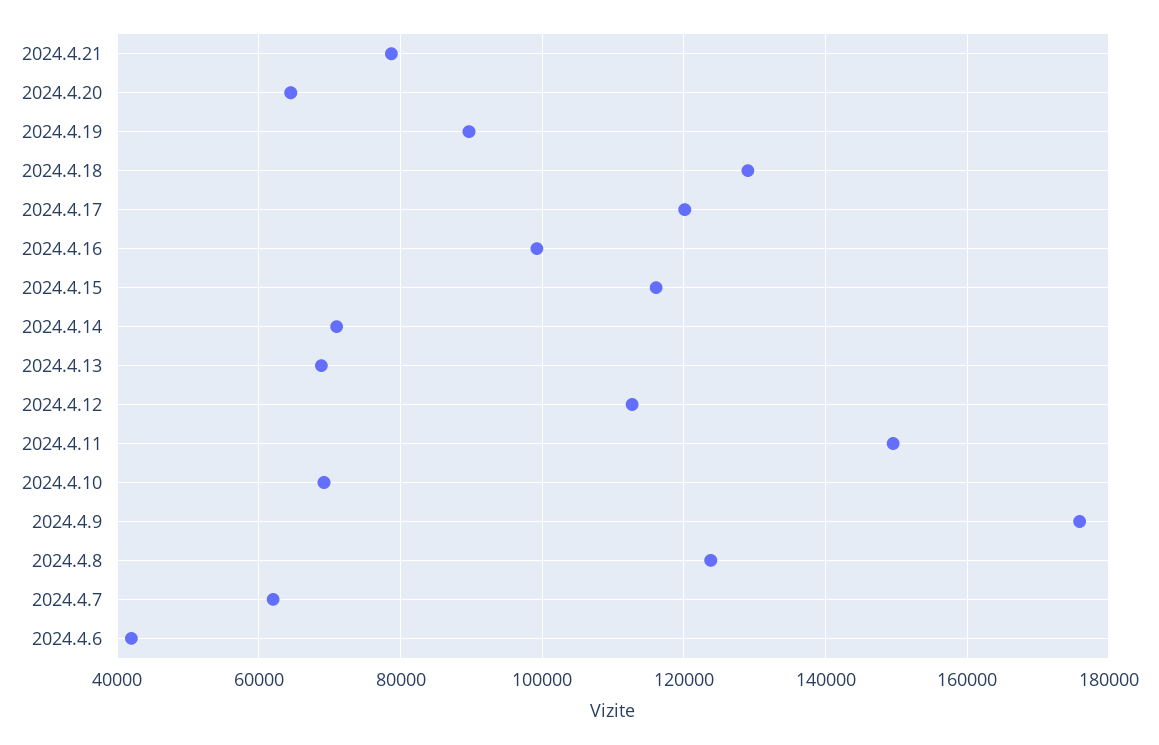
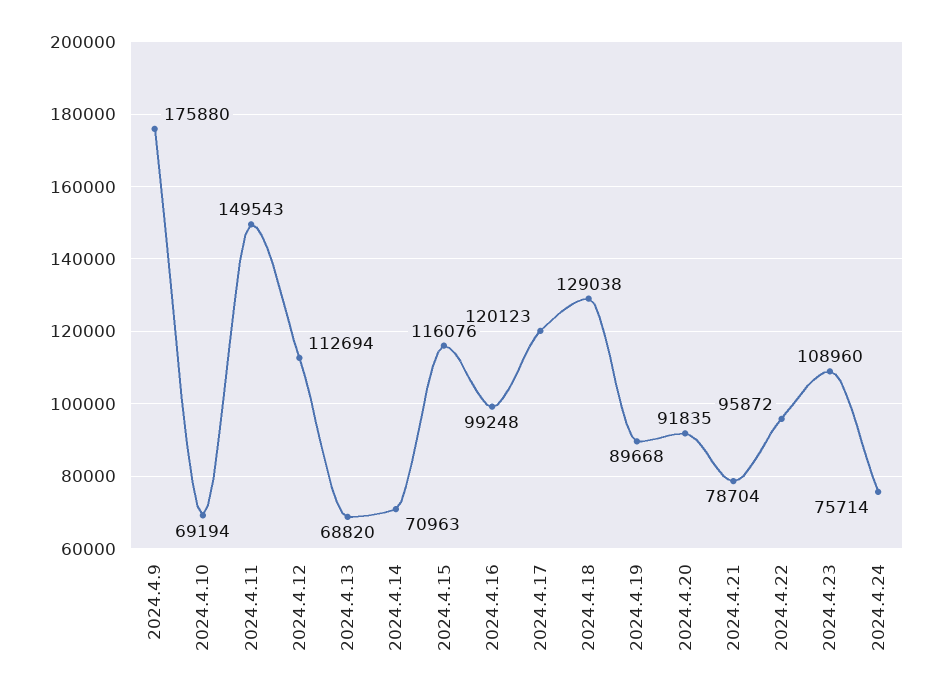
2024.4.20: 64000 -> 91835
2024.4.8: 124000 -> none
2024.4.7: 62000 -> none
2024.4.6: 42000 -> none
2024.4.22: none -> 95872
2024.4.23: none -> 108960
2024.4.24: none -> 75714

